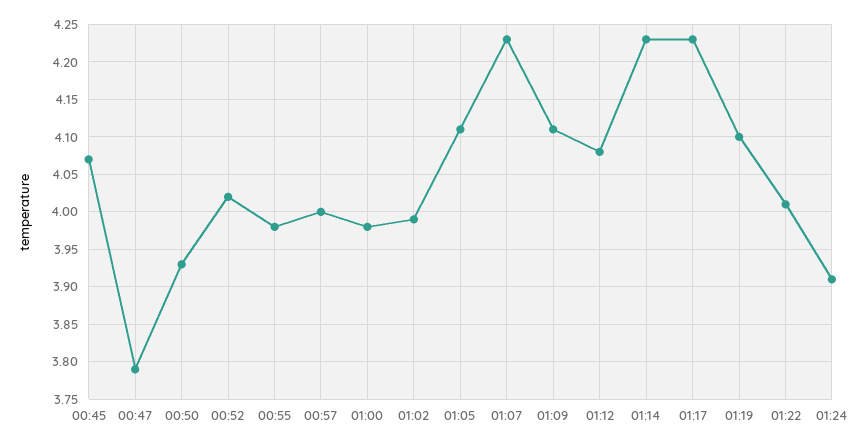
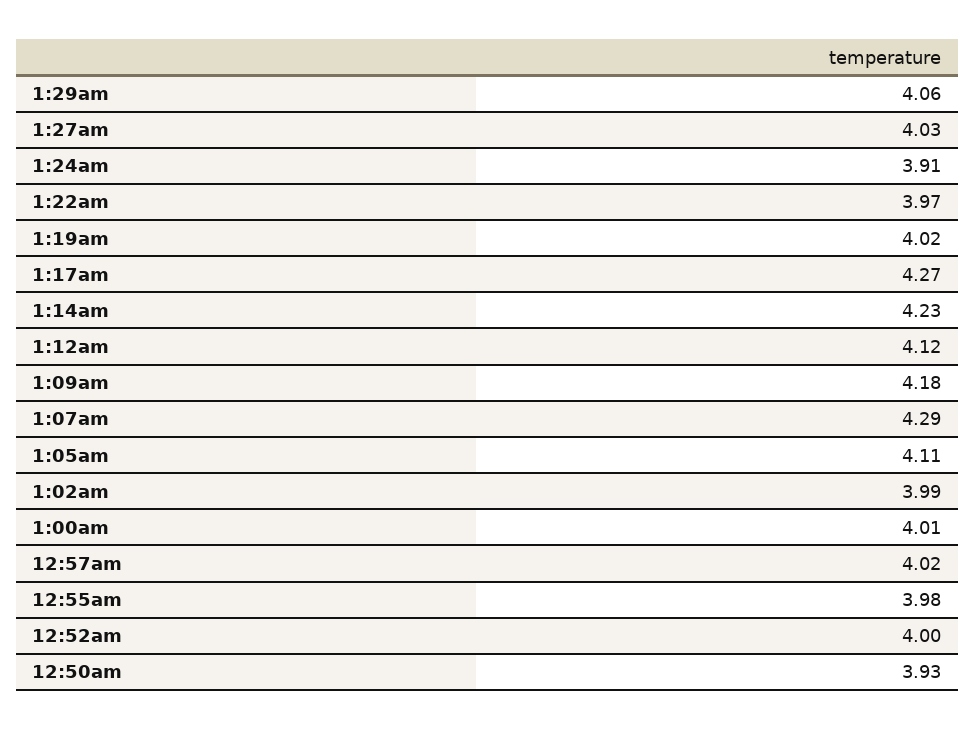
00:45: 4.07 -> none
00:47: 3.79 -> none
00:52: 4.02 -> 4
00:57: 4 -> 4.02
01:00: 3.98 -> 4.01
01:07: 4.23 -> 4.29
01:09: 4.11 -> 4.18
01:12: 4.08 -> 4.12
01:17: 4.23 -> 4.27
01:19: 4.1 -> 4.02
01:22: 4.01 -> 3.97
1:29am: none -> 4.06
1:27am: none -> 4.03

